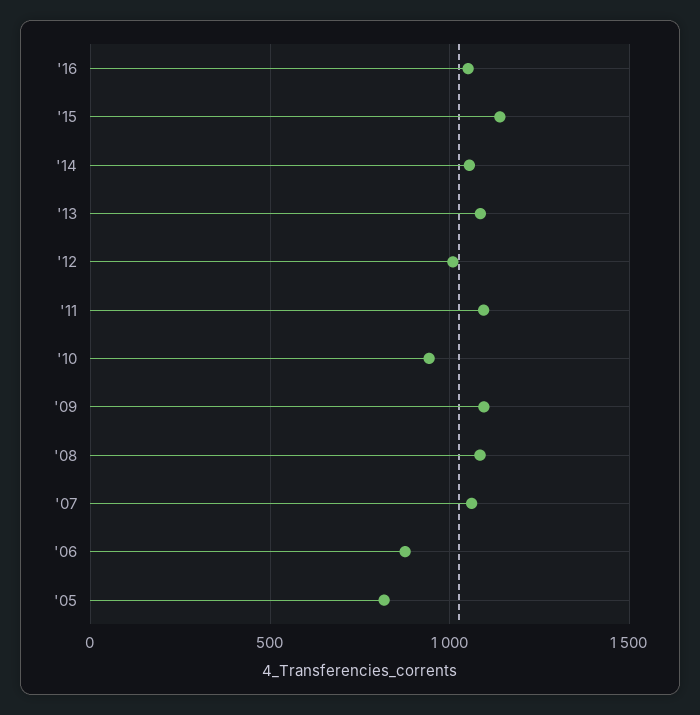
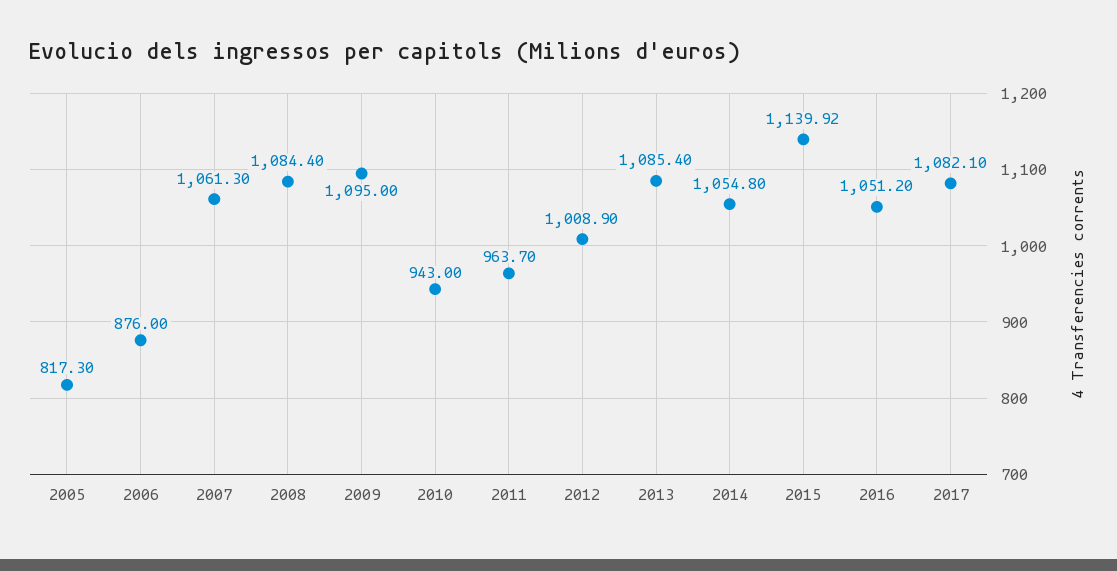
'11: 1100 -> 963.7
2017: none -> 1082.1

